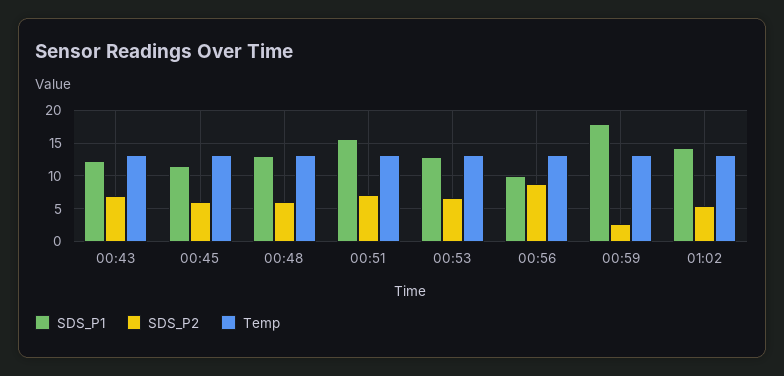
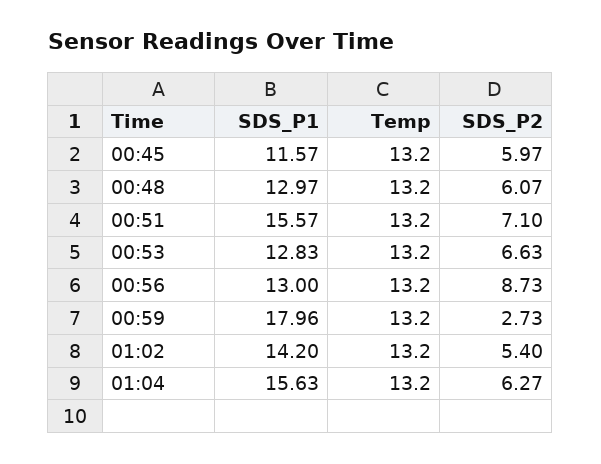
SDS_P1, 00:43: 12 -> none
SDS_P2, 00:43: 7 -> none
Temp, 00:43: 13 -> none
SDS_P1, 00:56: 10 -> 13
SDS_P1, 01:04: none -> 15.63
Temp, 01:04: none -> 13.2
SDS_P2, 01:04: none -> 6.27

